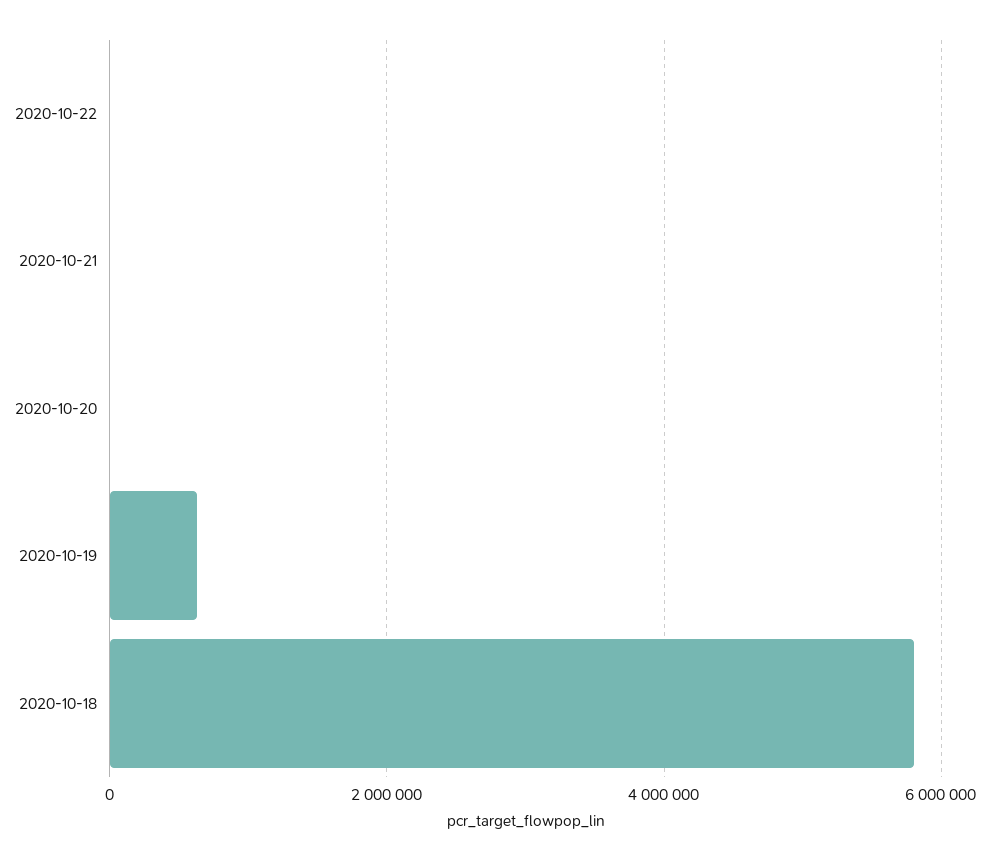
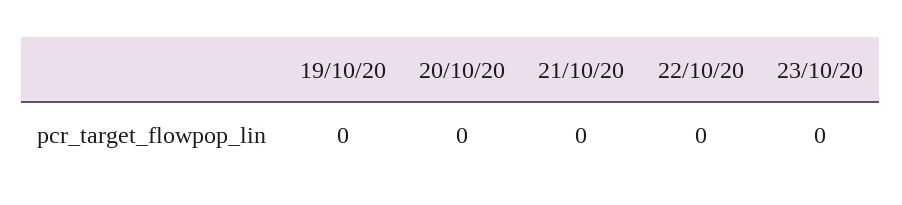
2020-10-19: 600000 -> 0
2020-10-18: 5800000 -> none
23/10/20: none -> 0

